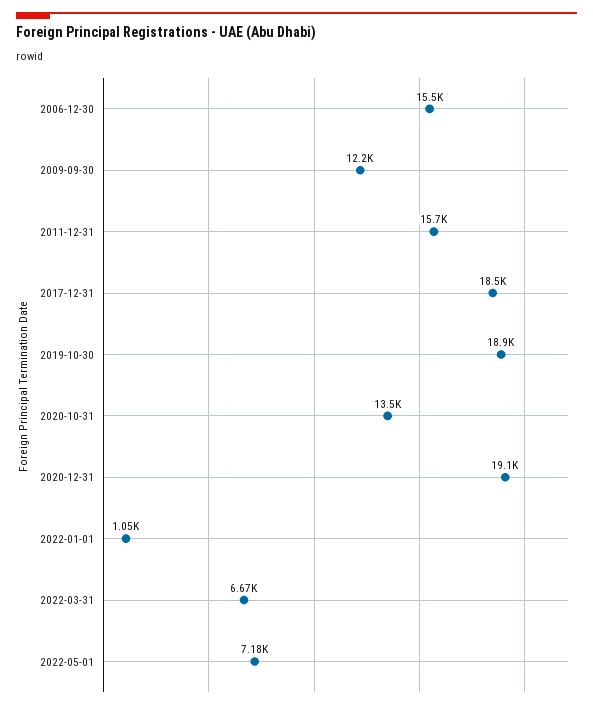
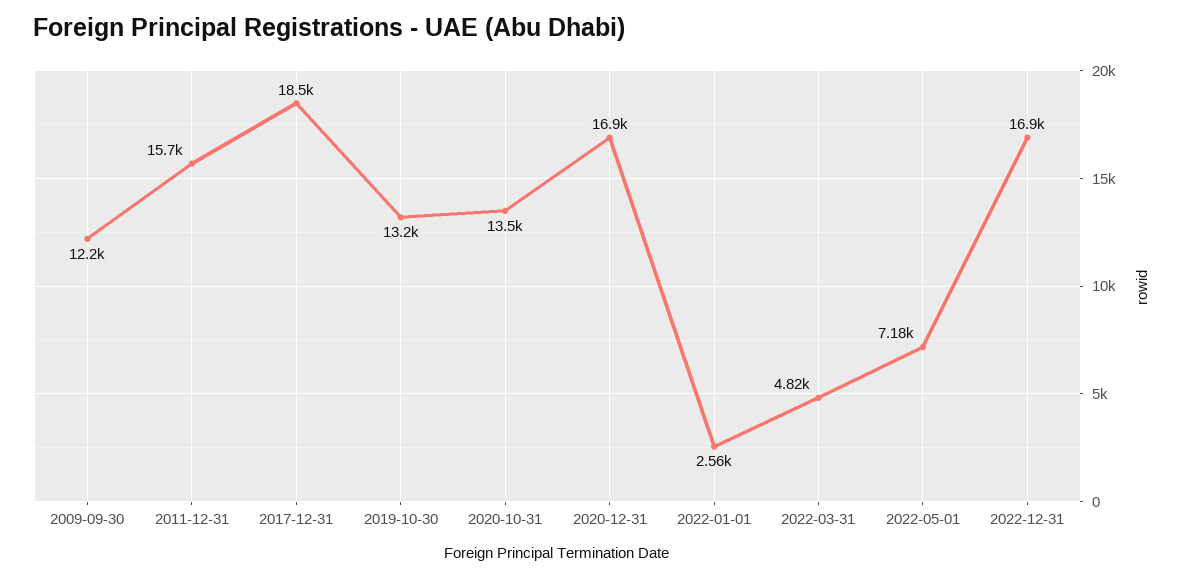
2006-12-30: 15500 -> none
2019-10-30: 18900 -> 13200
2020-12-31: 19100 -> 16900
2022-01-01: 1050 -> 2560
2022-03-31: 6670 -> 4820
2022-12-31: none -> 16900

